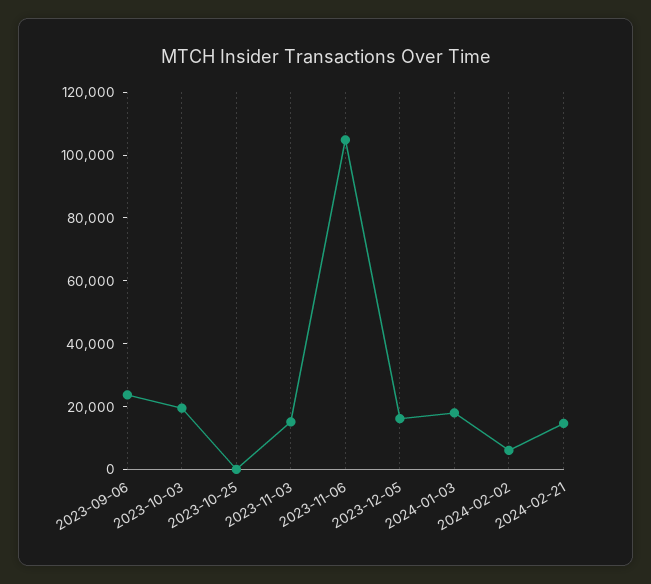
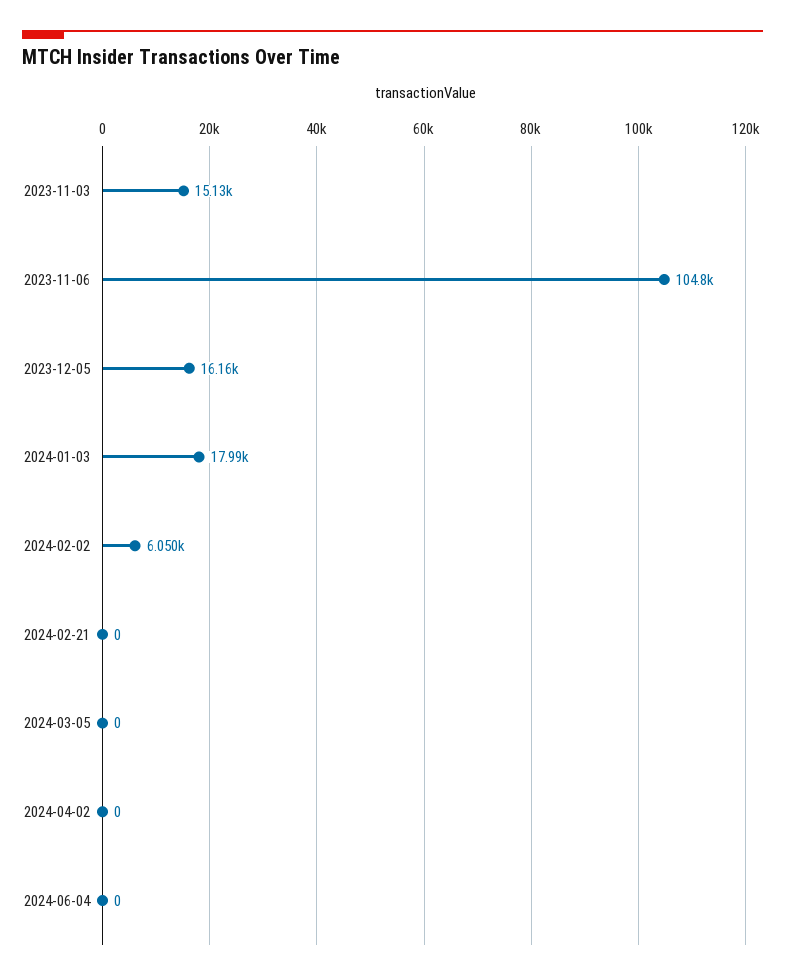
2023-09-06: 25000 -> none
2023-10-03: 20000 -> none
2023-10-25: 0 -> none
2024-02-21: 15000 -> 0
2024-03-05: none -> 0
2024-04-02: none -> 0
2024-06-04: none -> 0

